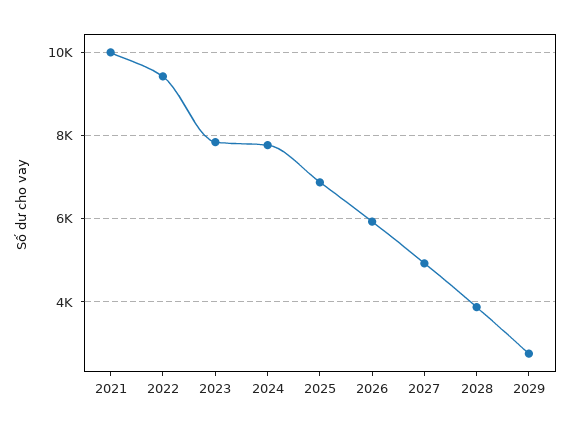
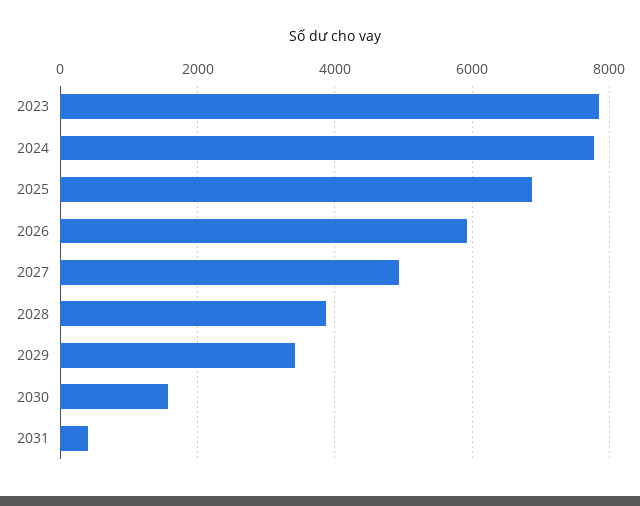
2021: 10000 -> none
2022: 9400 -> none
2029: 2800 -> 3400
2030: none -> 1600
2031: none -> 400

